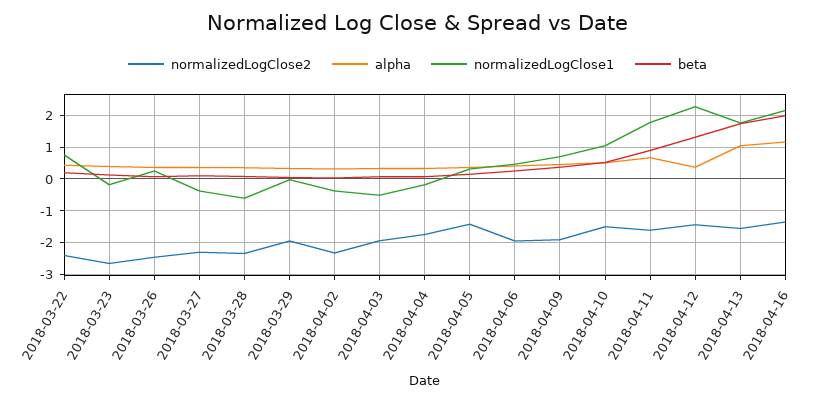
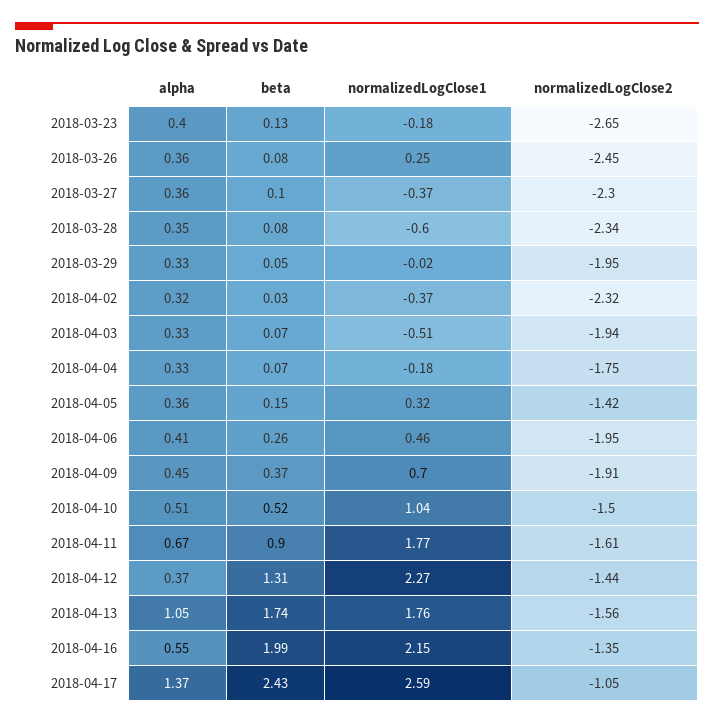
normalizedLogClose2, 2018-03-22: -2.4 -> none
alpha, 2018-03-22: 0.4 -> none
normalizedLogClose1, 2018-03-22: 0.8 -> none
beta, 2018-03-22: 0.2 -> none
alpha, 2018-04-16: 1.2 -> 0.55
alpha, 2018-04-17: none -> 1.37
beta, 2018-04-17: none -> 2.43
normalizedLogClose1, 2018-04-17: none -> 2.59
normalizedLogClose2, 2018-04-17: none -> -1.05

